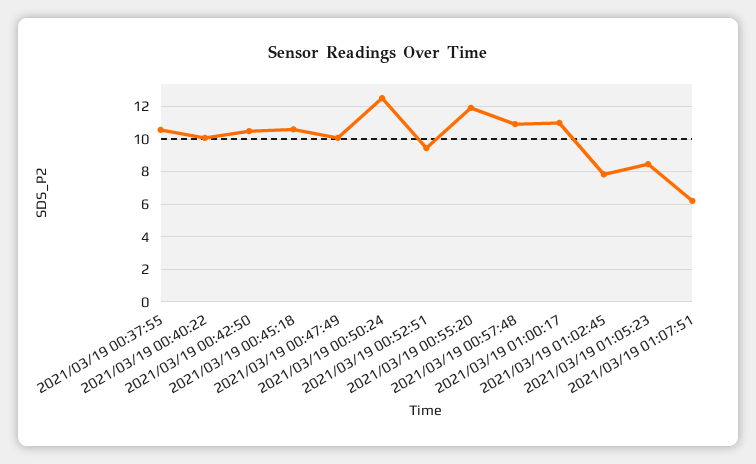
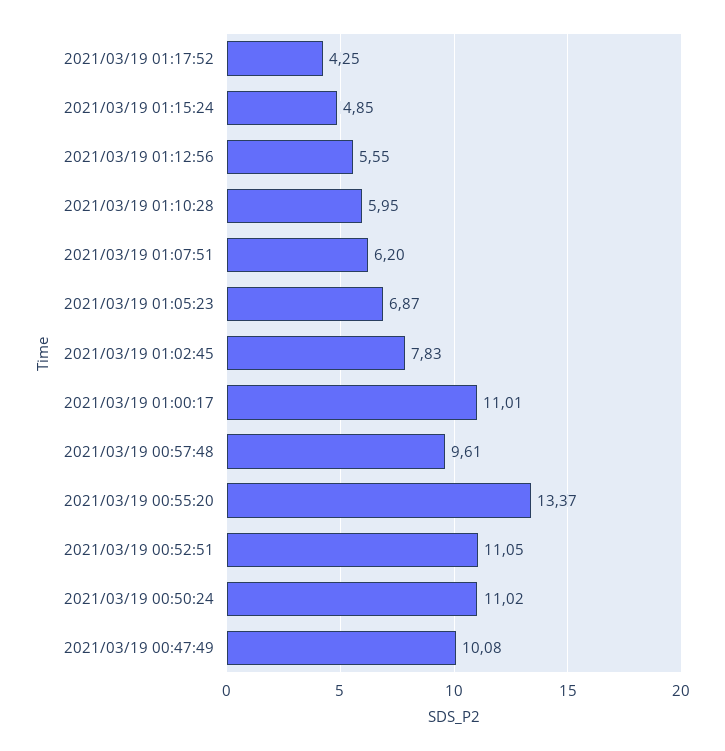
2021/03/19 00:37:55: 10.5 -> none
2021/03/19 00:40:22: 10 -> none
2021/03/19 00:42:50: 10.5 -> none
2021/03/19 00:45:18: 10.5 -> none
2021/03/19 00:50:24: 12.5 -> 11.02
2021/03/19 00:52:51: 9.5 -> 11.05
2021/03/19 00:55:20: 12 -> 13.37
2021/03/19 00:57:48: 11 -> 9.61
2021/03/19 01:05:23: 8.5 -> 6.87
2021/03/19 01:17:52: none -> 4.25
2021/03/19 01:15:24: none -> 4.85
2021/03/19 01:12:56: none -> 5.55
2021/03/19 01:10:28: none -> 5.95

